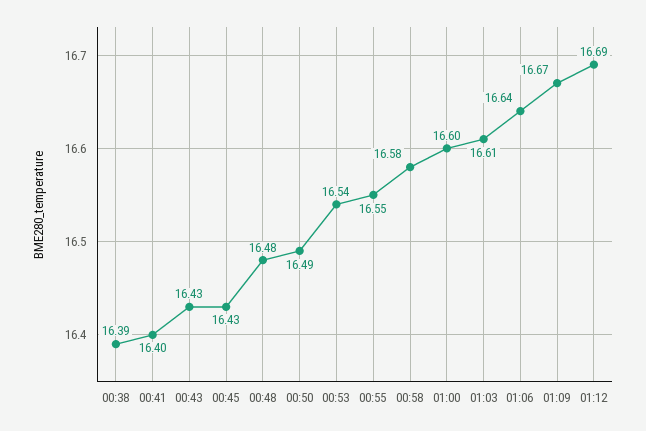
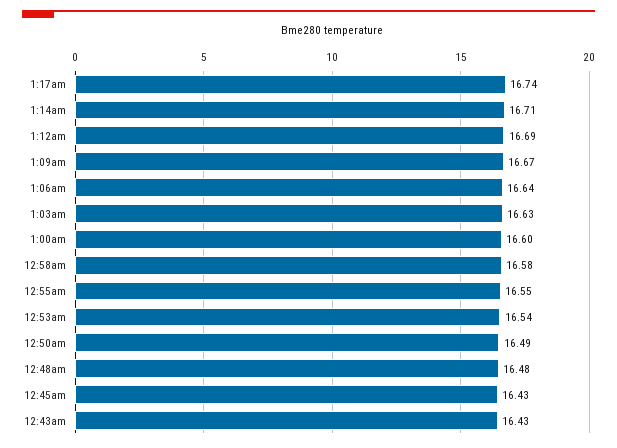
00:38: 16.39 -> none
00:41: 16.4 -> none
01:03: 16.61 -> 16.63
1:17am: none -> 16.74
1:14am: none -> 16.71

